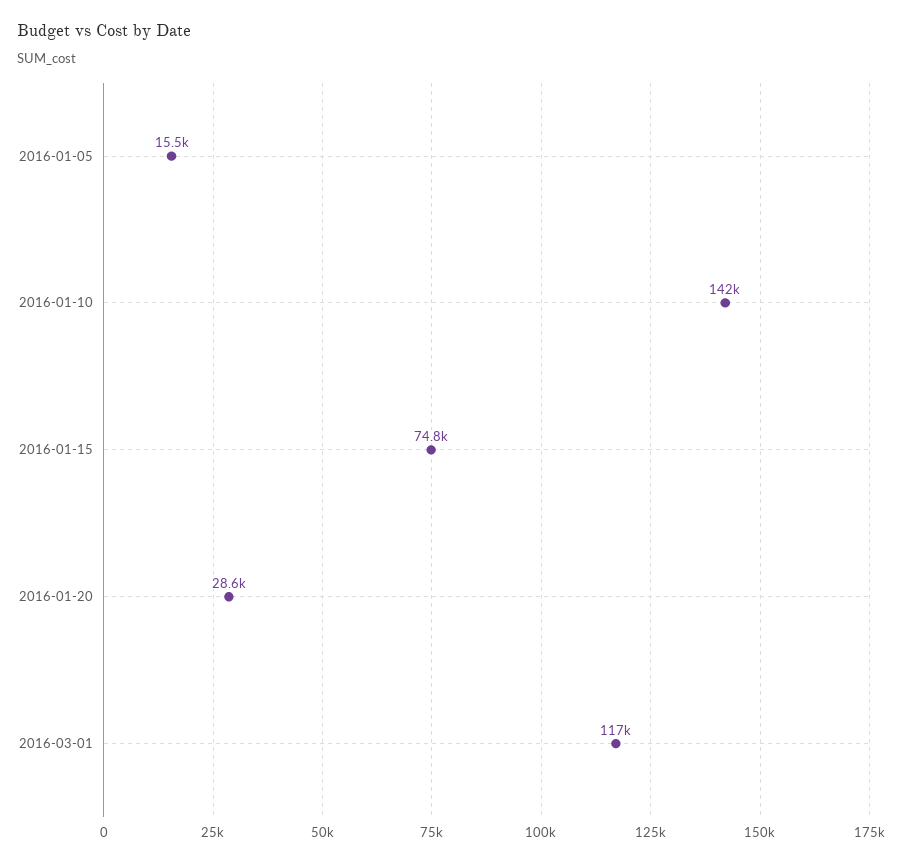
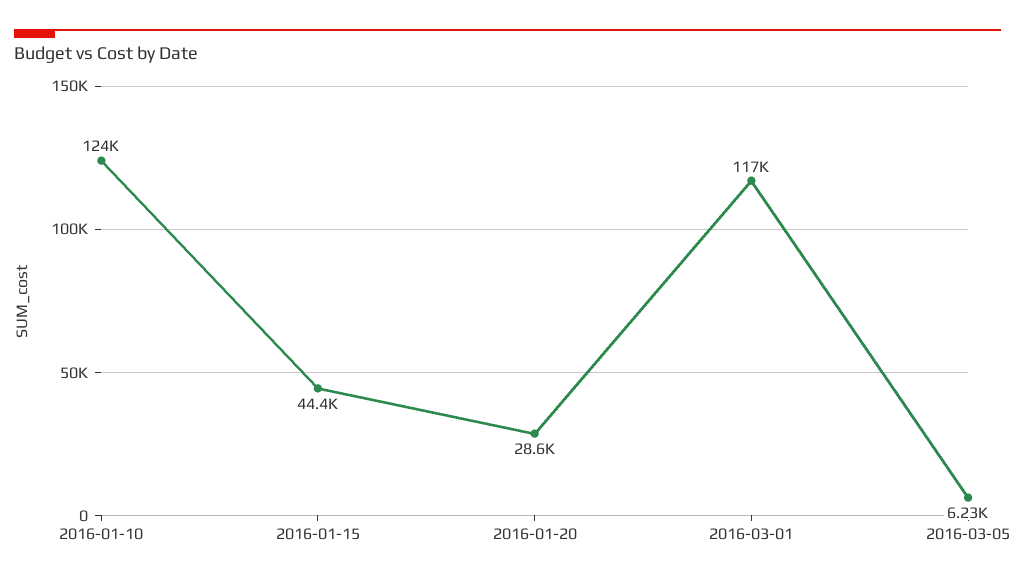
2016-01-05: 15500 -> none
2016-01-10: 142000 -> 124000
2016-01-15: 74800 -> 44400
2016-03-05: none -> 6230

